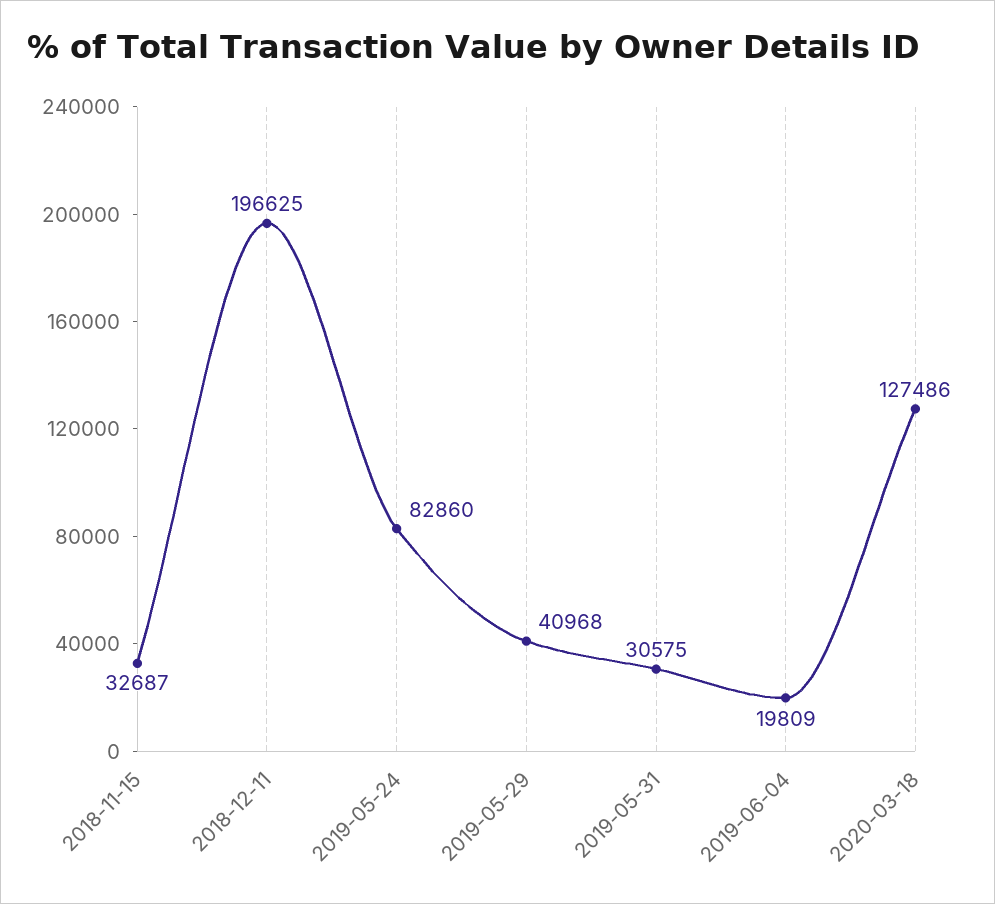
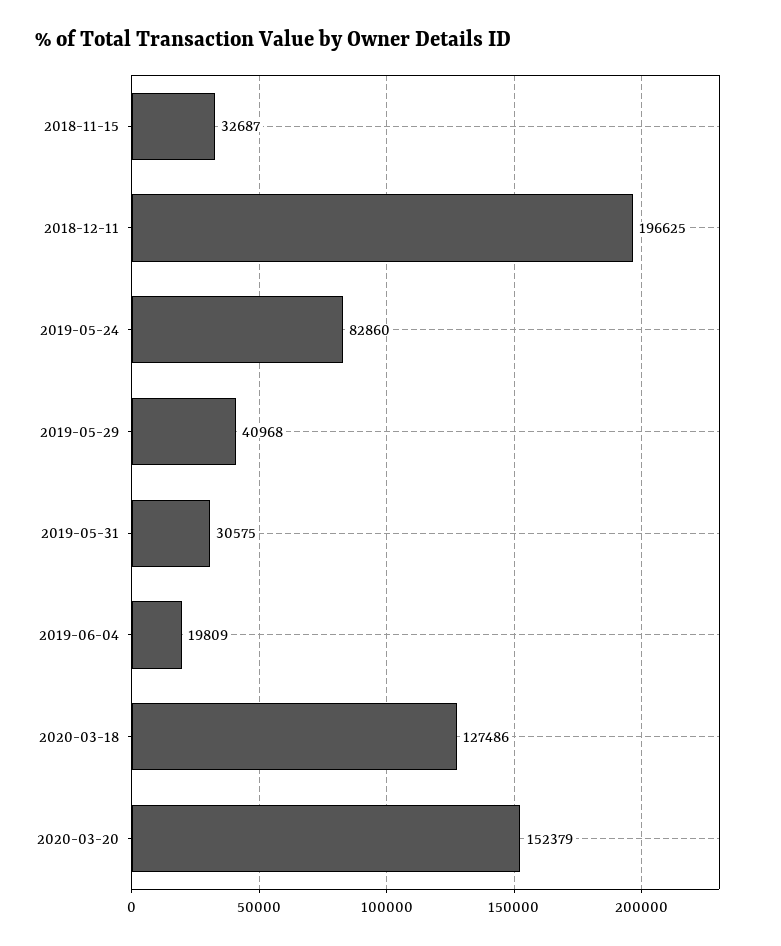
2020-03-20: none -> 152379

